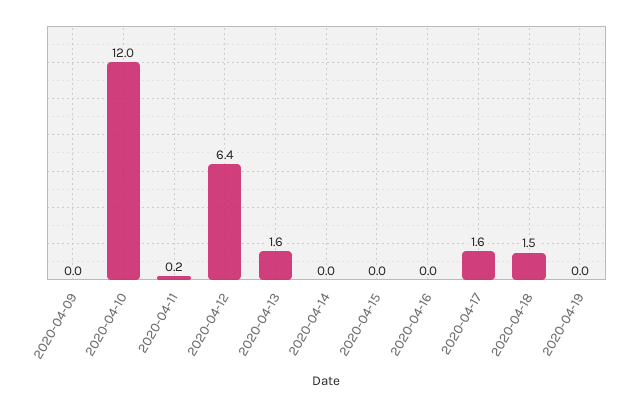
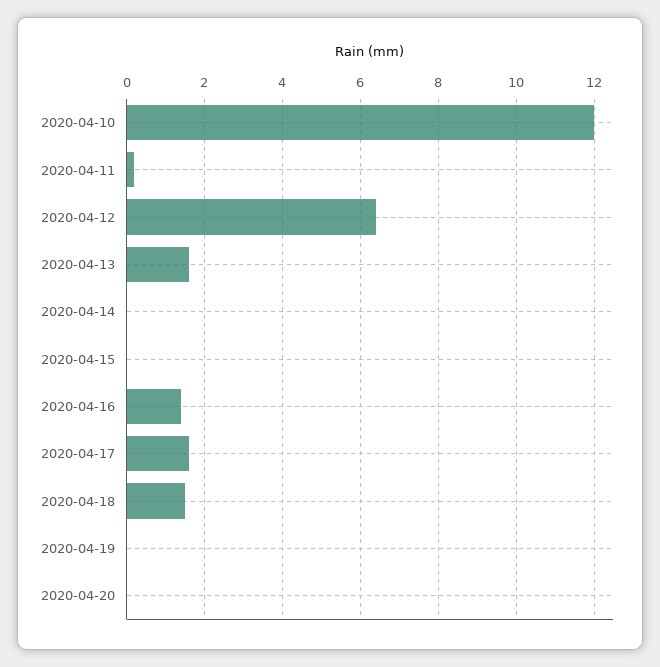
2020-04-09: 0 -> none
2020-04-16: 0 -> 1.5
2020-04-20: none -> 0

